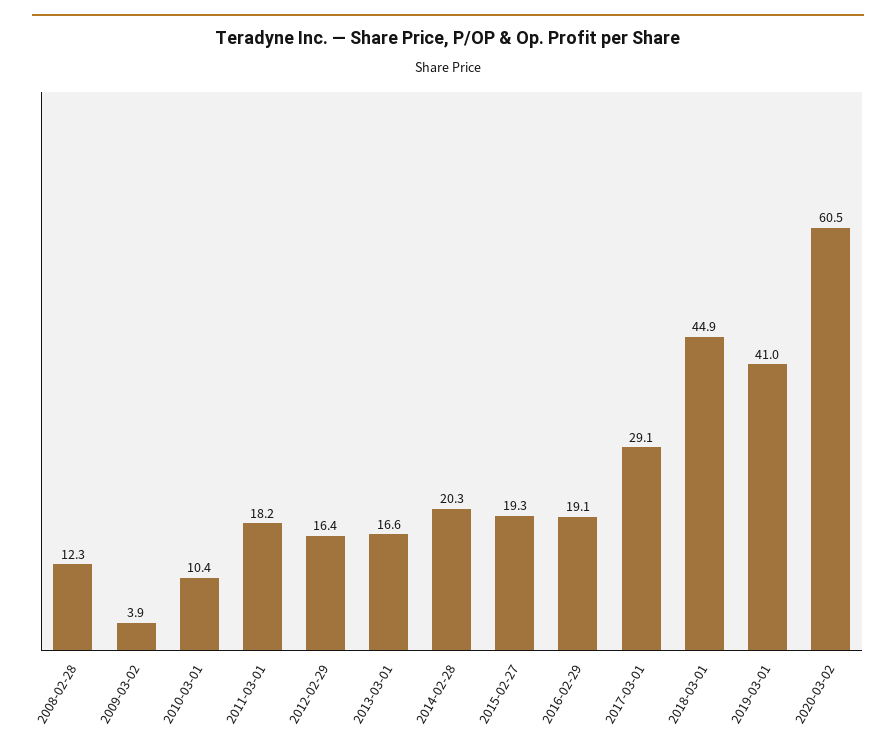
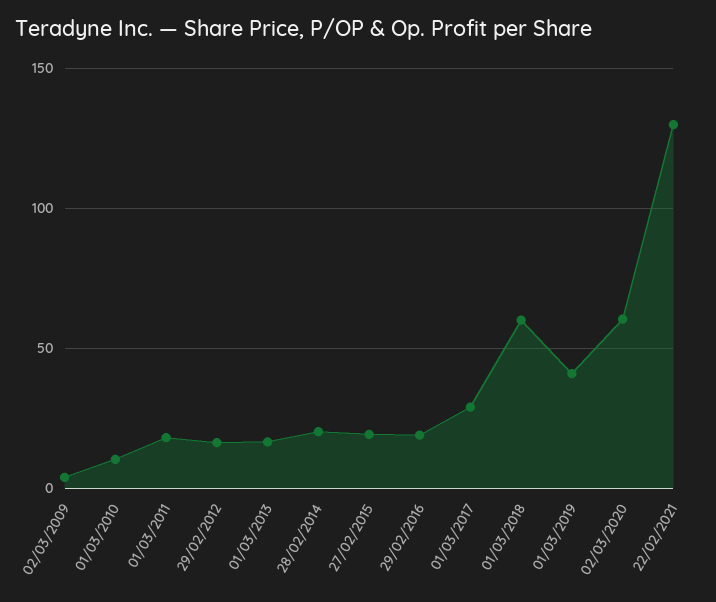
2008-02-28: 12.3 -> none
2018-03-01: 44.9 -> 60
22/02/2021: none -> 130

